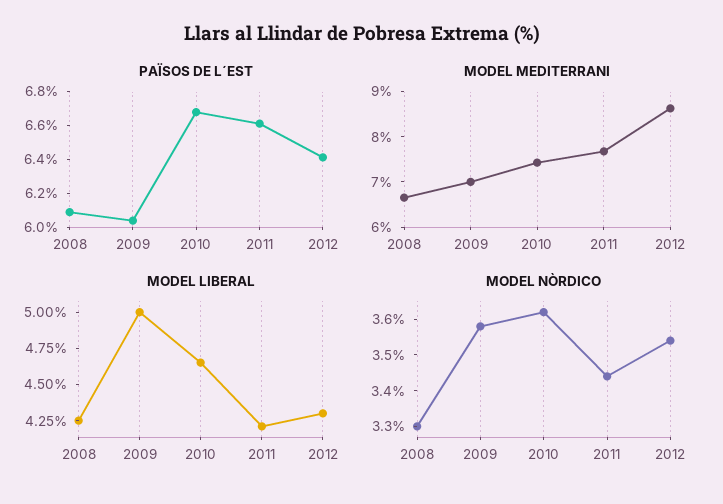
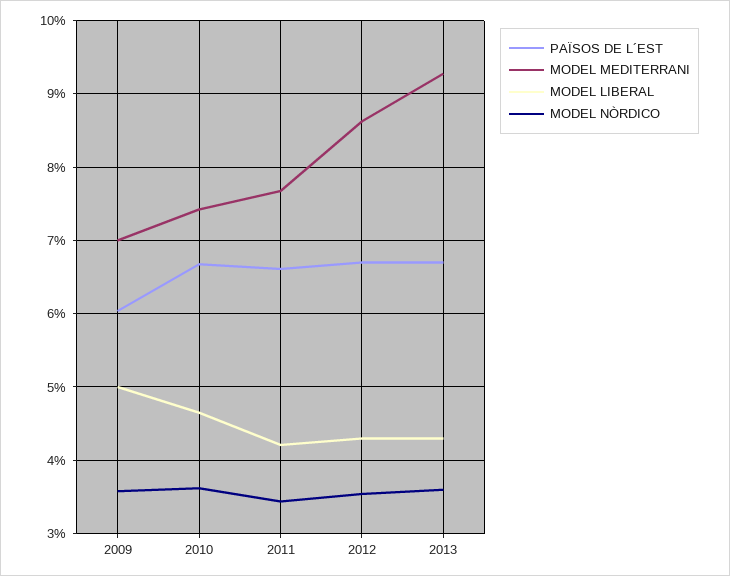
PAÏSOS DE L´EST, 2008: 6.1 -> none
PAÏSOS DE L´EST, 2012: 6.4 -> 6.7
MODEL MEDITERRANI, 2008: 6.6 -> none
MODEL LIBERAL, 2008: 4.25 -> none
MODEL NÒRDICO, 2008: 3.3 -> none
PAÏSOS DE L´EST, 2013: none -> 6.7
MODEL MEDITERRANI, 2013: none -> 9.3
MODEL LIBERAL, 2013: none -> 4.3
MODEL NÒRDICO, 2013: none -> 3.6

